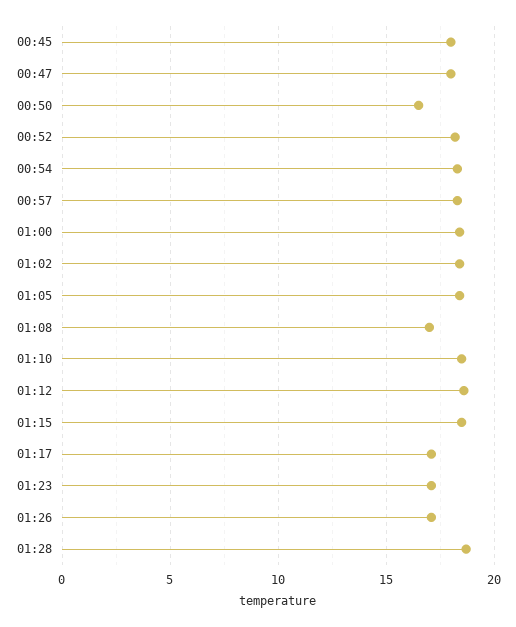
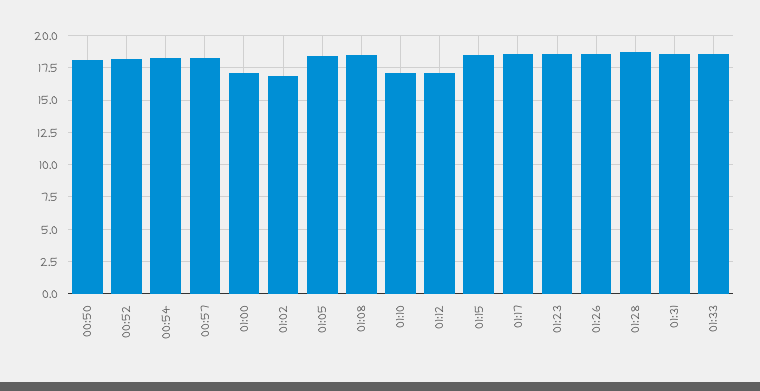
00:45: 18 -> none
00:47: 18 -> none
00:50: 16.5 -> 18
01:00: 18.5 -> 17
01:02: 18.5 -> 17
01:08: 17 -> 18.5
01:10: 18.5 -> 17
01:12: 18.5 -> 17
01:17: 17 -> 18.5
01:23: 17 -> 18.5
01:26: 17 -> 18.5
01:31: none -> 18.5
01:33: none -> 18.5

